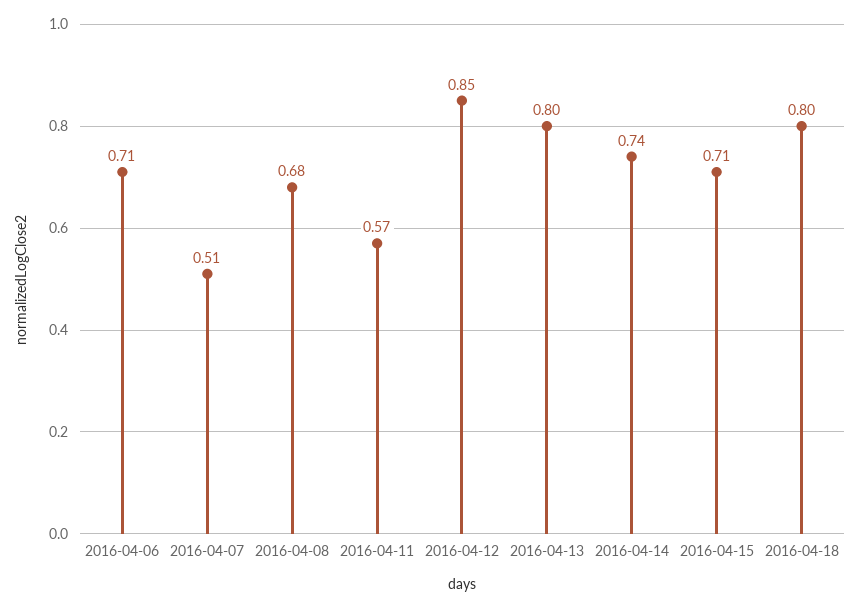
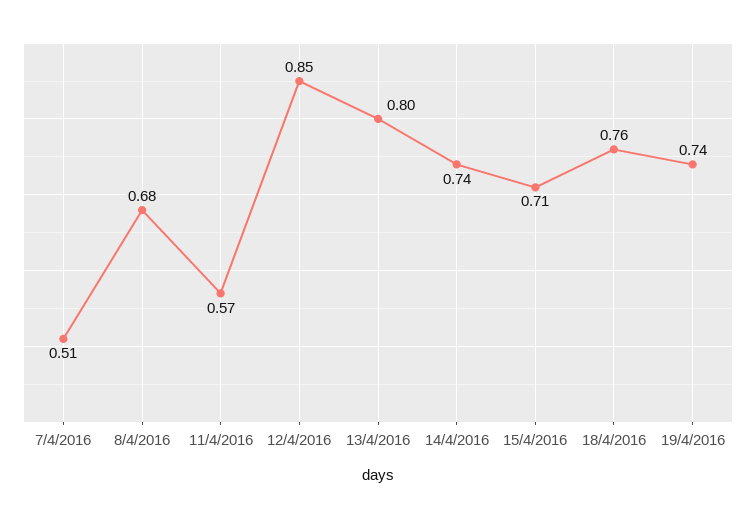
2016-04-06: 0.71 -> none
2016-04-18: 0.8 -> 0.76
19/4/2016: none -> 0.74

